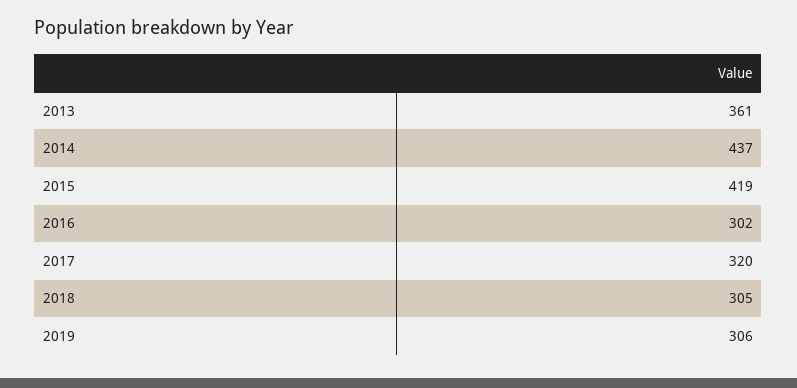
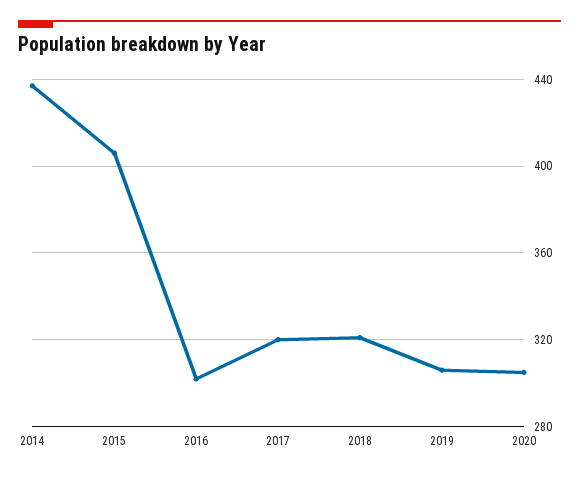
2013: 361 -> none
2015: 419 -> 405
2018: 305 -> 320
2020: none -> 305

